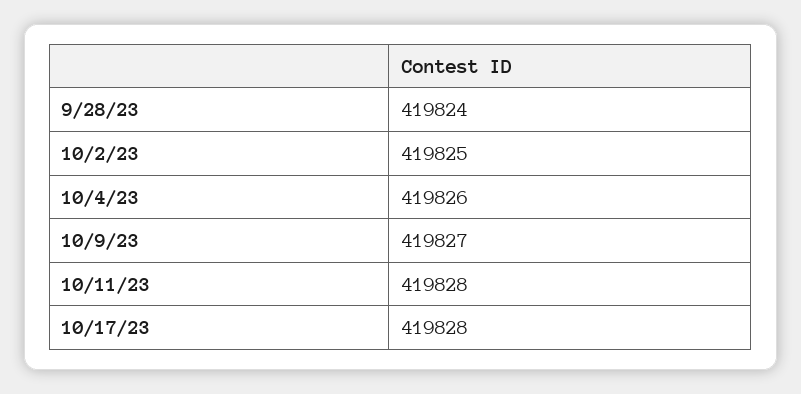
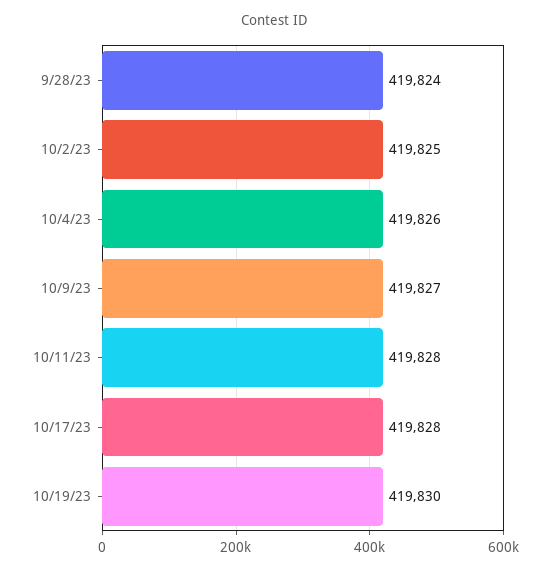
10/19/23: none -> 419830

